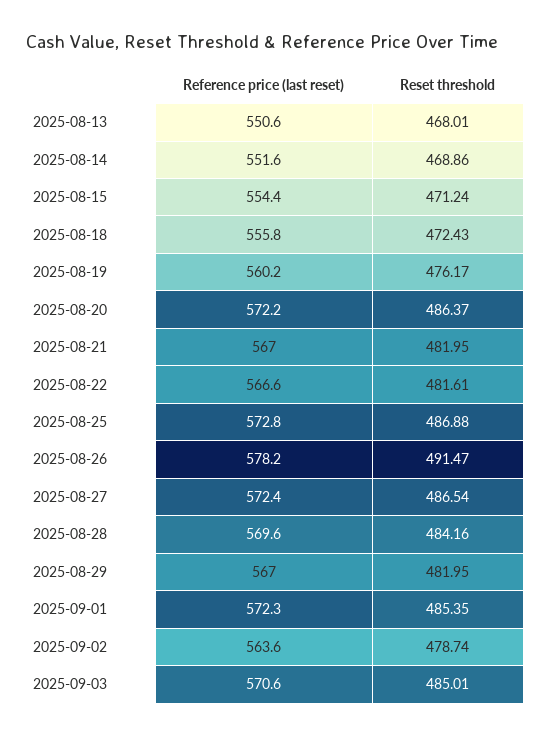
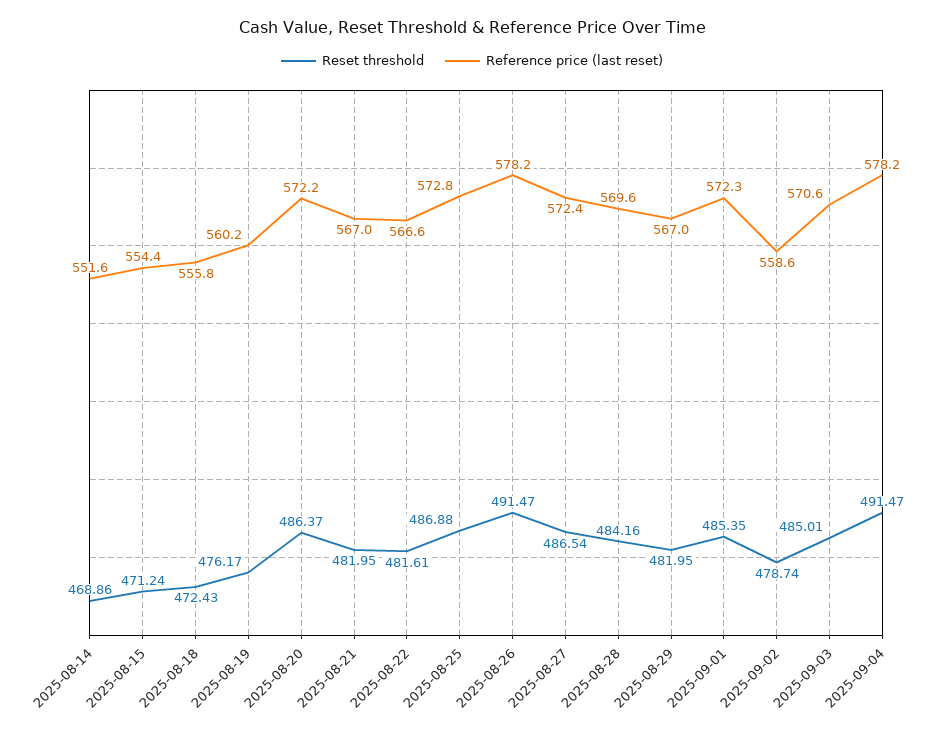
Reference price (last reset), 2025-08-13: 550.6 -> none
Reset threshold, 2025-08-13: 468.01 -> none
Reference price (last reset), 2025-09-02: 563.6 -> 558.6
Reset threshold, 2025-09-04: none -> 491.47
Reference price (last reset), 2025-09-04: none -> 578.2

